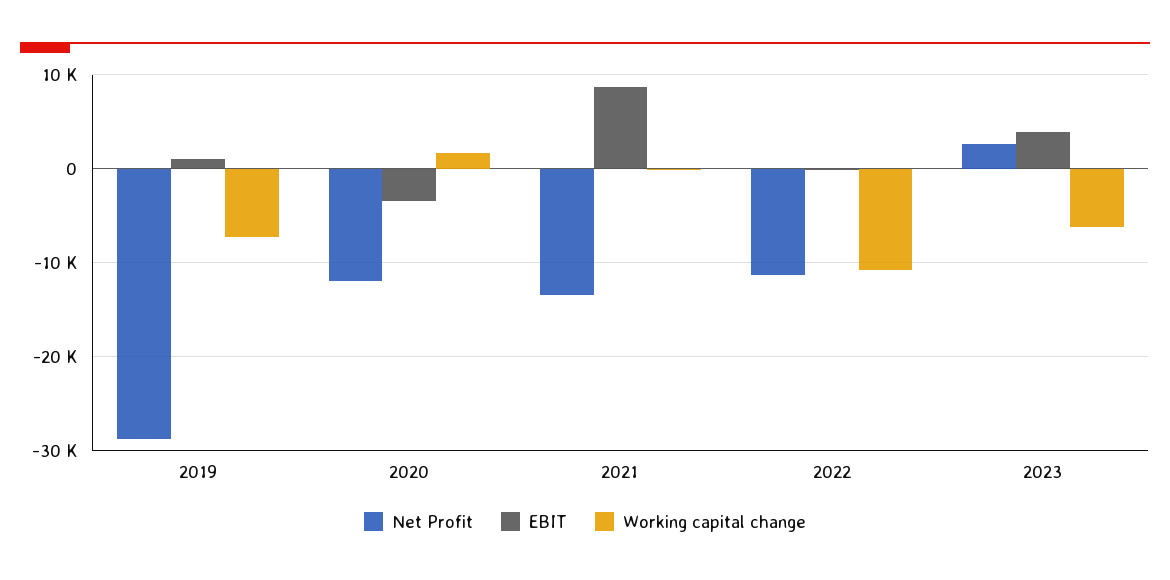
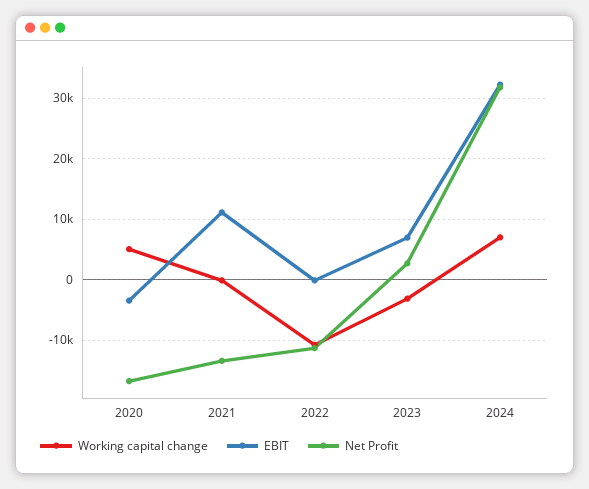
Net Profit, 2019: -29000 -> none
EBIT, 2019: 1000 -> none
Working capital change, 2019: -7000 -> none
Net Profit, 2020: -12000 -> -17000
Working capital change, 2020: 2000 -> 5000
EBIT, 2021: 9000 -> 11000
EBIT, 2023: 4000 -> 7000
Working capital change, 2023: -6000 -> -3000
Working capital change, 2024: none -> 7000
EBIT, 2024: none -> 32000
Net Profit, 2024: none -> 32000

